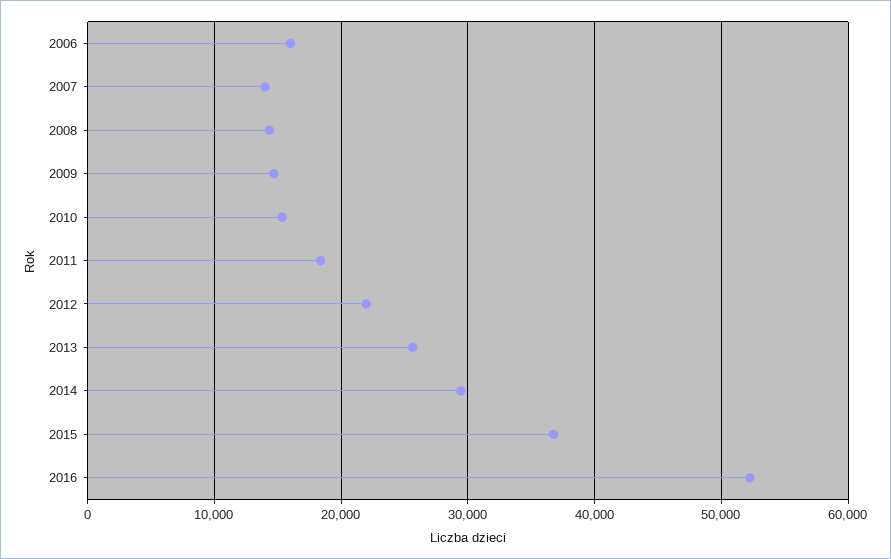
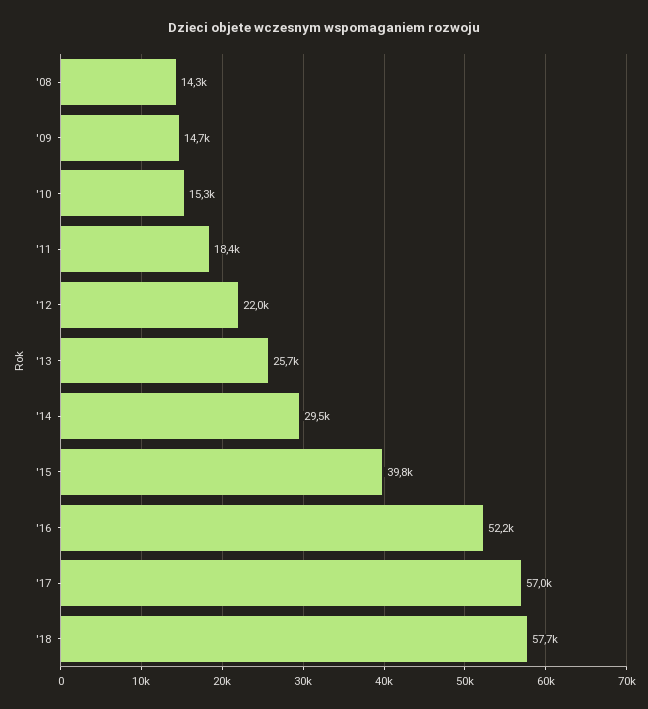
2006: 16000 -> none
2007: 14000 -> none
2015: 37000 -> 39800
'17: none -> 57000
'18: none -> 57700

